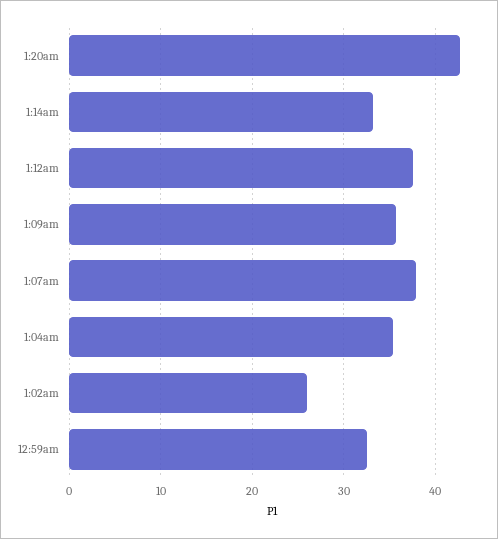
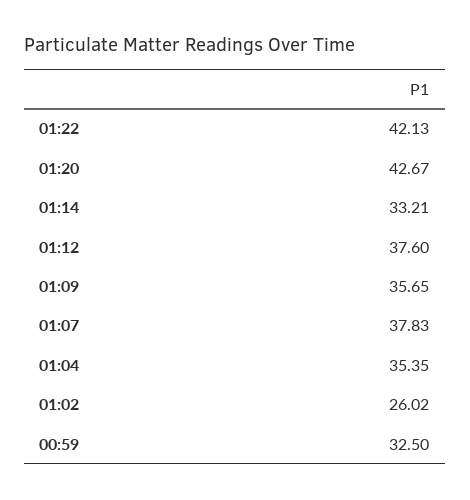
01:22: none -> 42.13

